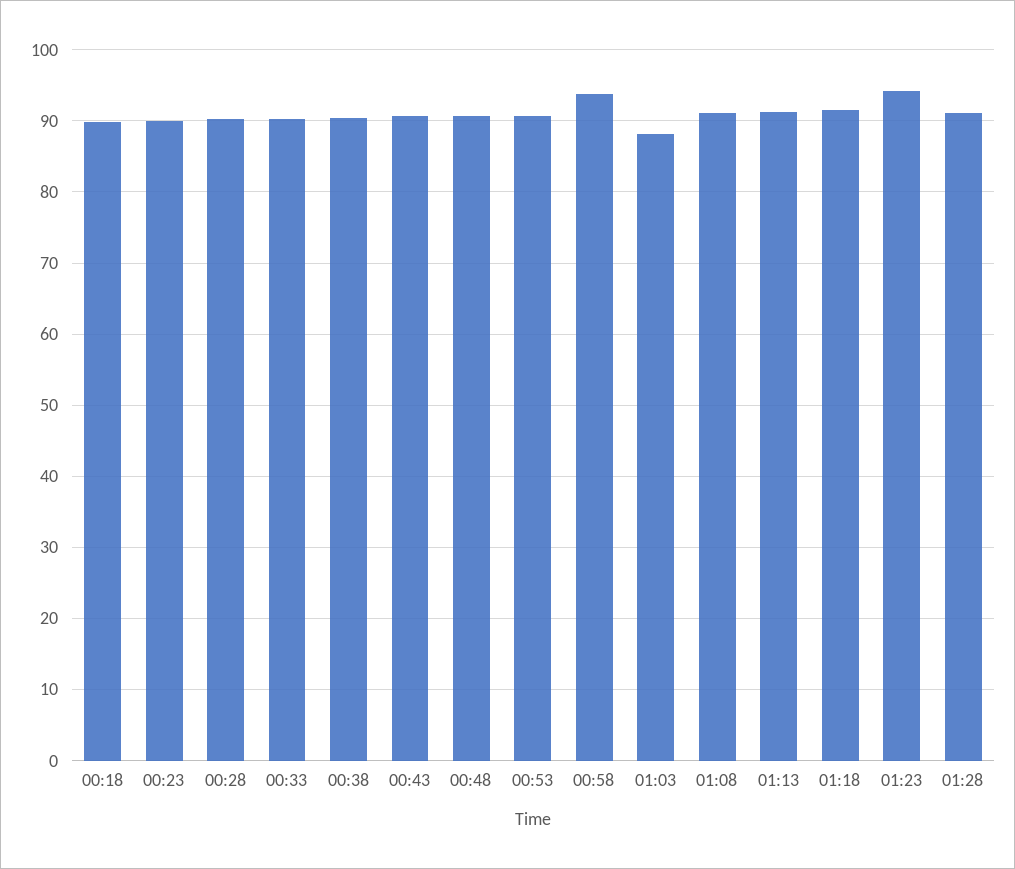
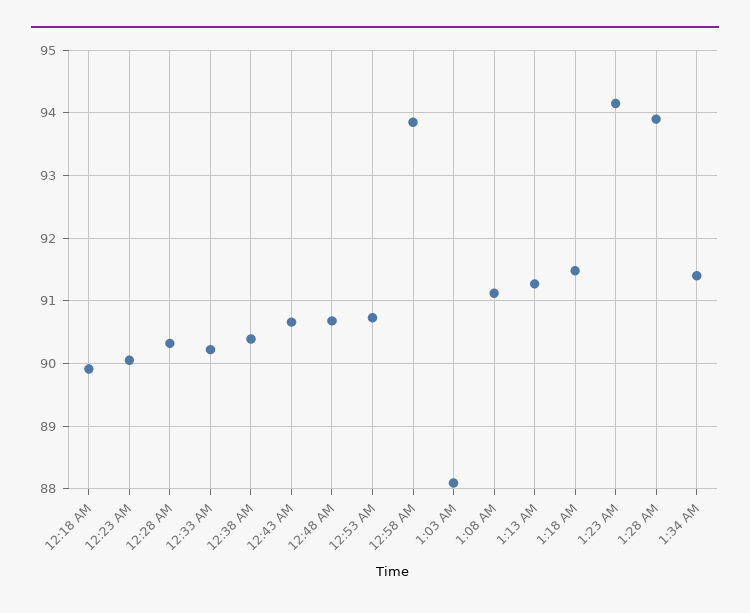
01:28: 91 -> 93.9
1:34 AM: none -> 91.4

